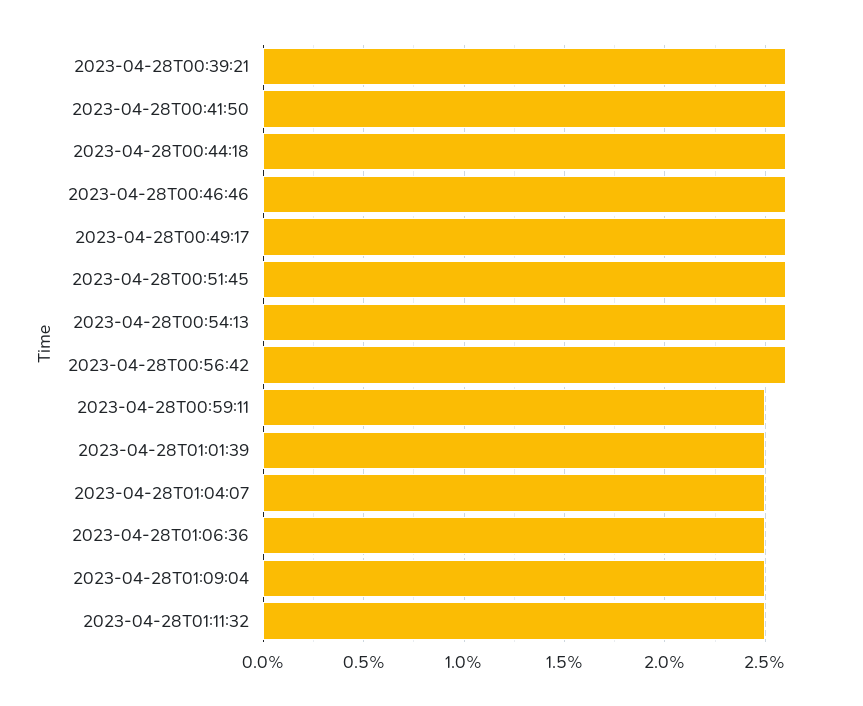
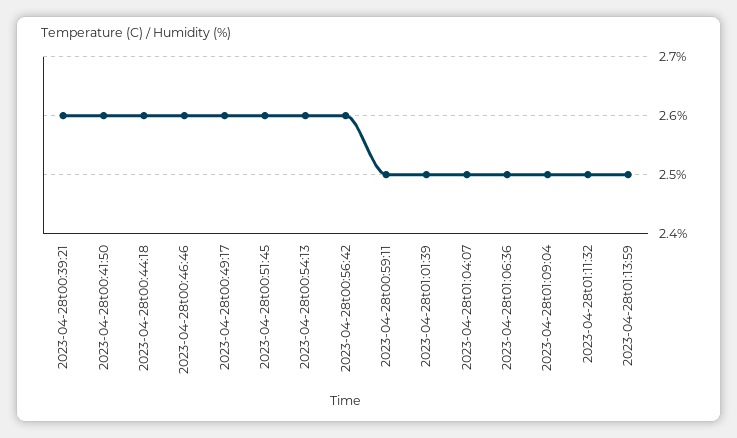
2023-04-28t01:13:59: none -> 2.5

